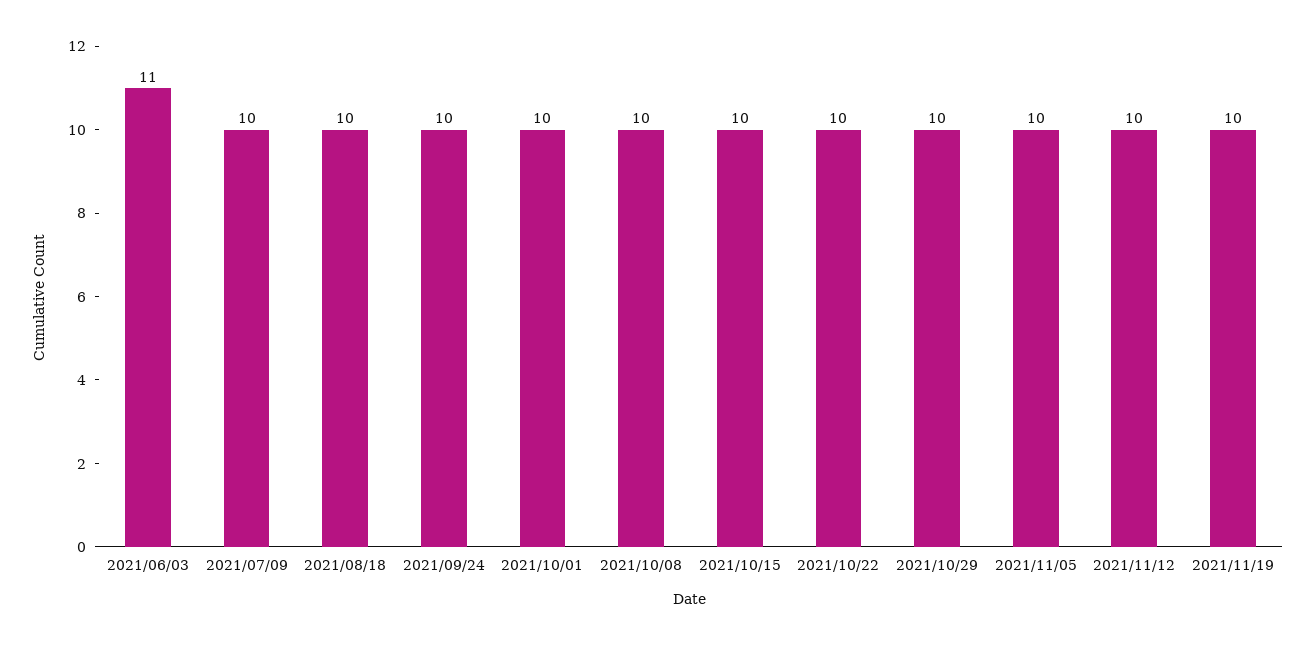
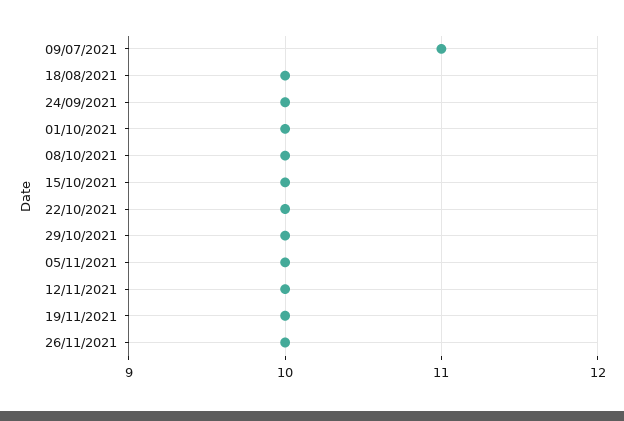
2021/06/03: 11 -> none
2021/07/09: 10 -> 11
26/11/2021: none -> 10

